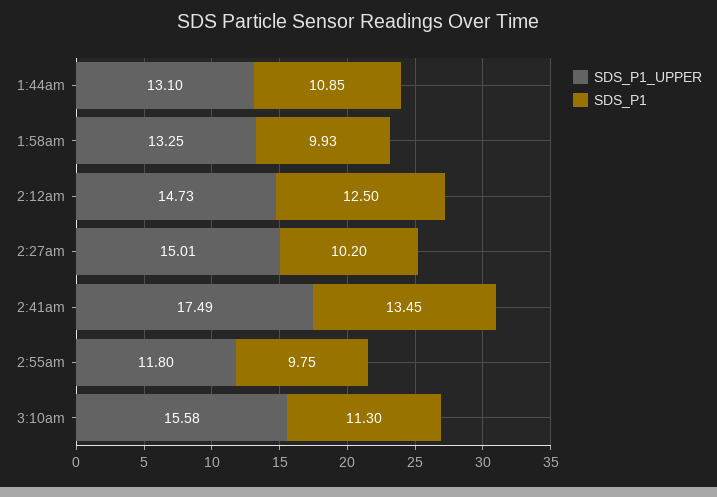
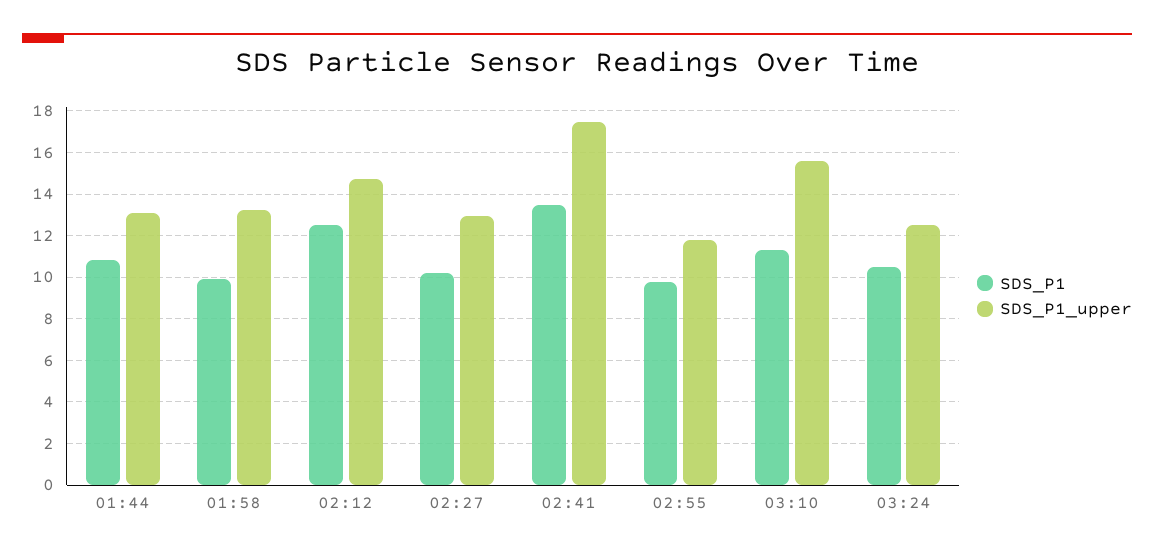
SDS_P1_UPPER, 2:27am: 15.01 -> 13
SDS_P1, 03:24: none -> 10.5
SDS_P1_UPPER, 03:24: none -> 12.5

